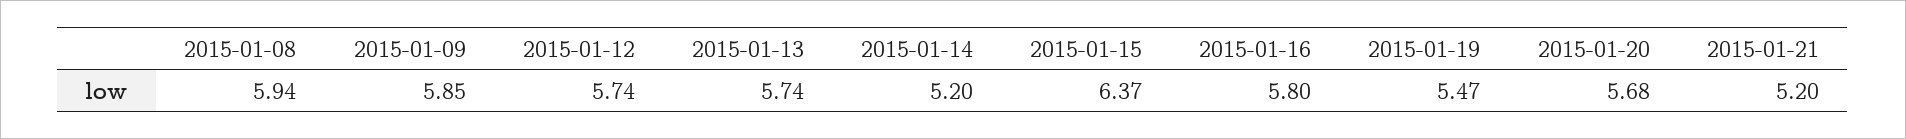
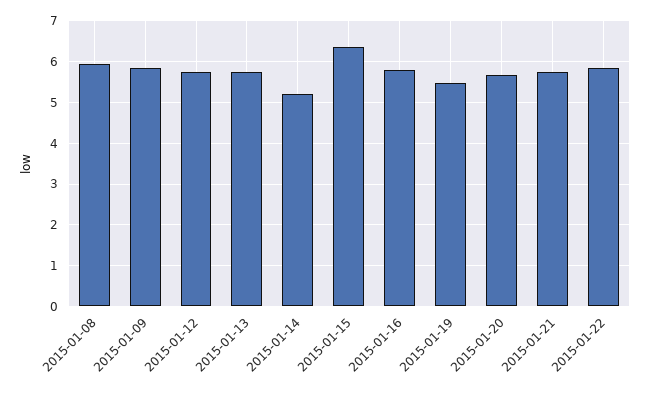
2015-01-21: 5.2 -> 5.8
2015-01-22: none -> 5.8

